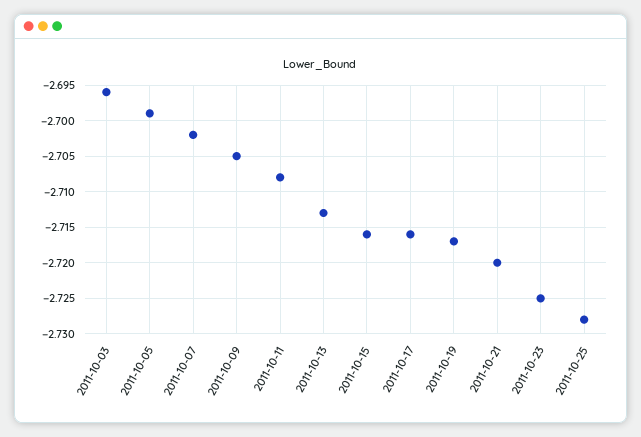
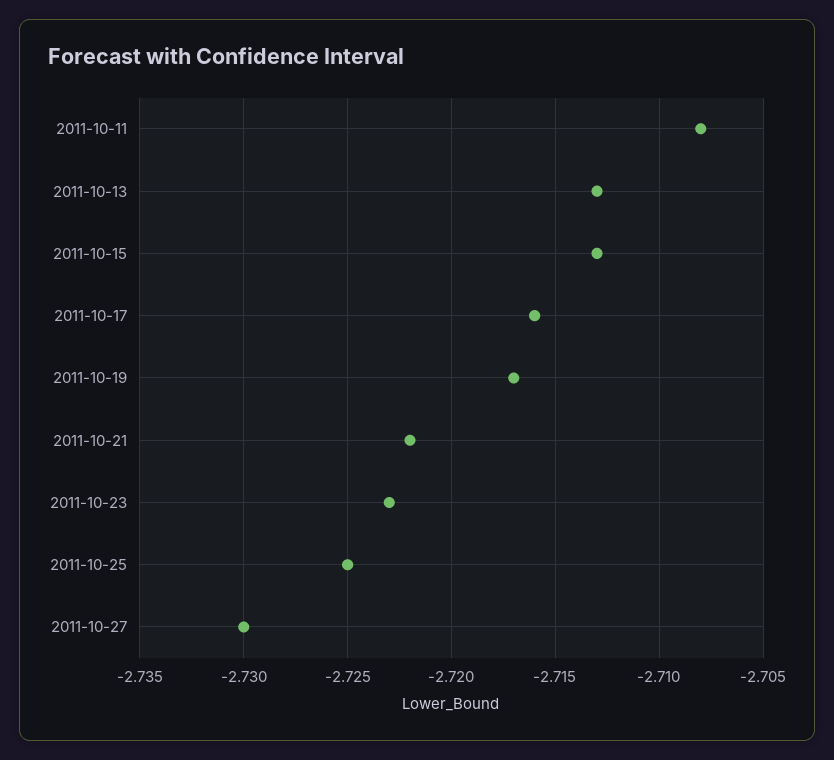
2011-10-03: -2.696 -> none
2011-10-05: -2.699 -> none
2011-10-07: -2.702 -> none
2011-10-09: -2.705 -> none
2011-10-15: -2.716 -> -2.713
2011-10-21: -2.72 -> -2.722
2011-10-23: -2.725 -> -2.723
2011-10-25: -2.728 -> -2.725
2011-10-27: none -> -2.73

